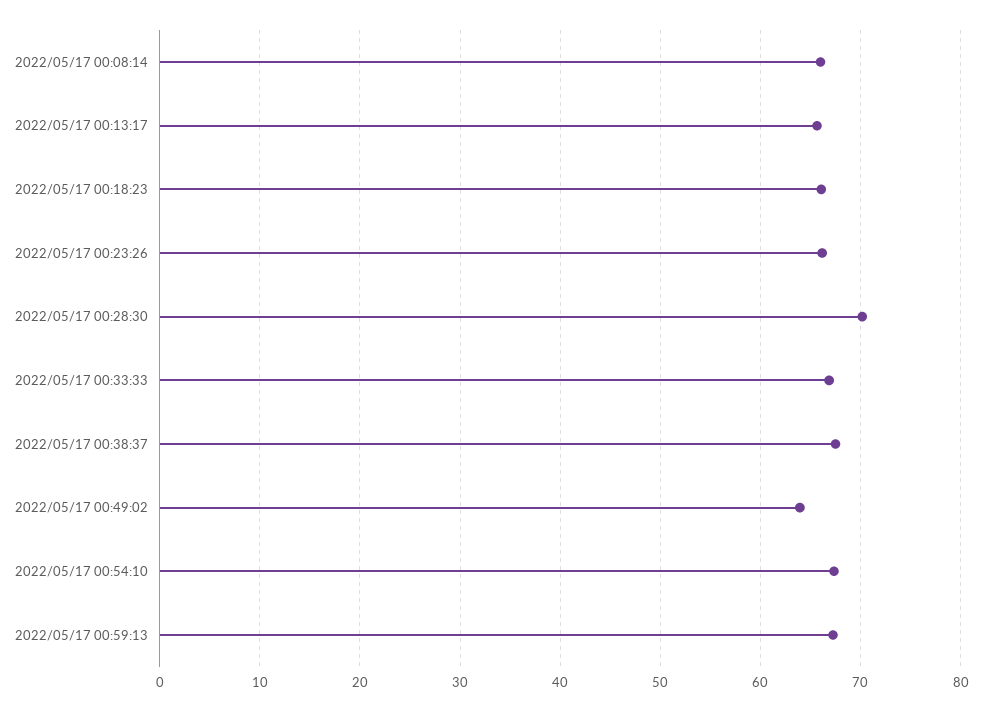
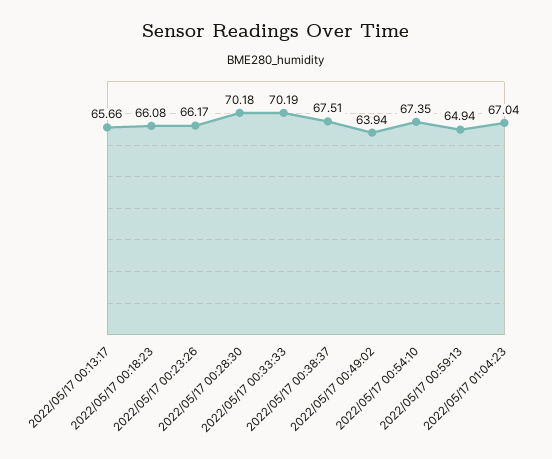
2022/05/17 00:08:14: 66 -> none
2022/05/17 00:33:33: 67 -> 70.19
2022/05/17 00:59:13: 67 -> 64.94
2022/05/17 01:04:23: none -> 67.04

